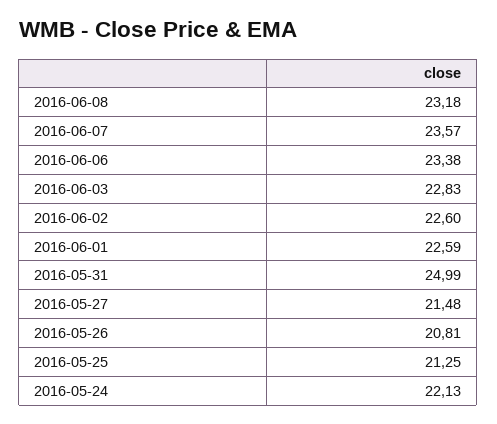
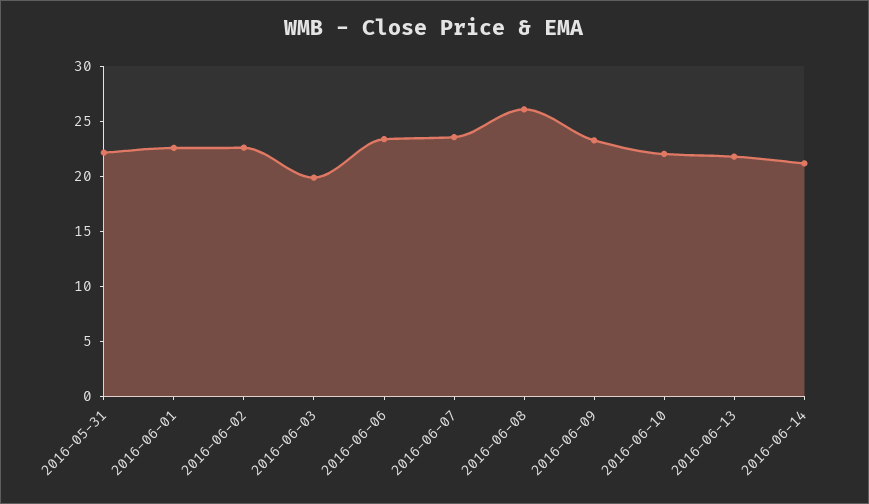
2016-06-08: 23.18 -> 26
2016-06-03: 22.83 -> 20
2016-05-31: 24.99 -> 22
2016-05-27: 21.48 -> none
2016-05-26: 20.81 -> none
2016-05-25: 21.25 -> none
2016-05-24: 22.13 -> none
2016-06-09: none -> 23
2016-06-10: none -> 22
2016-06-13: none -> 22
2016-06-14: none -> 21

